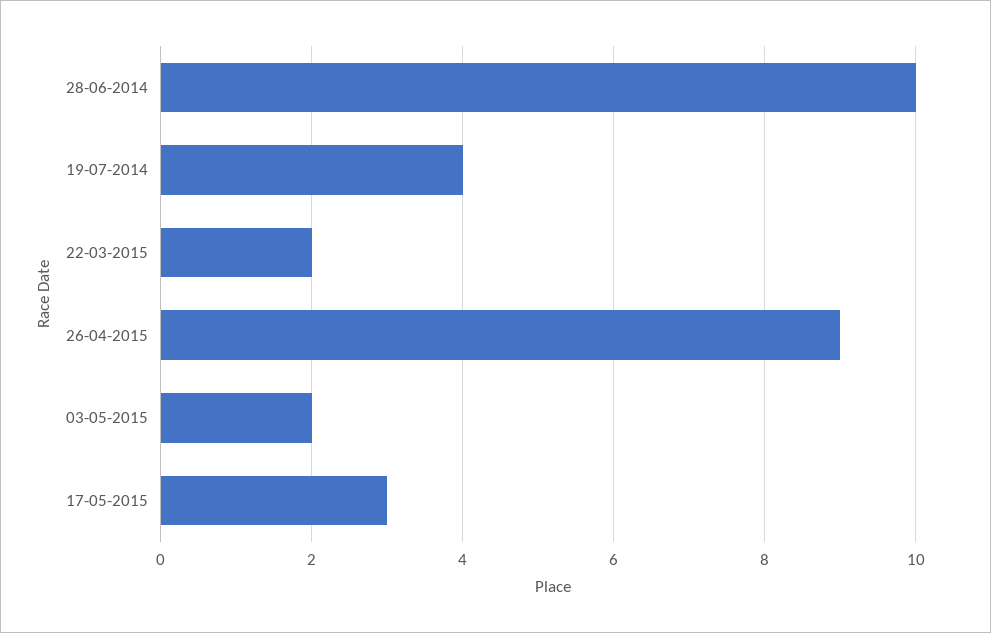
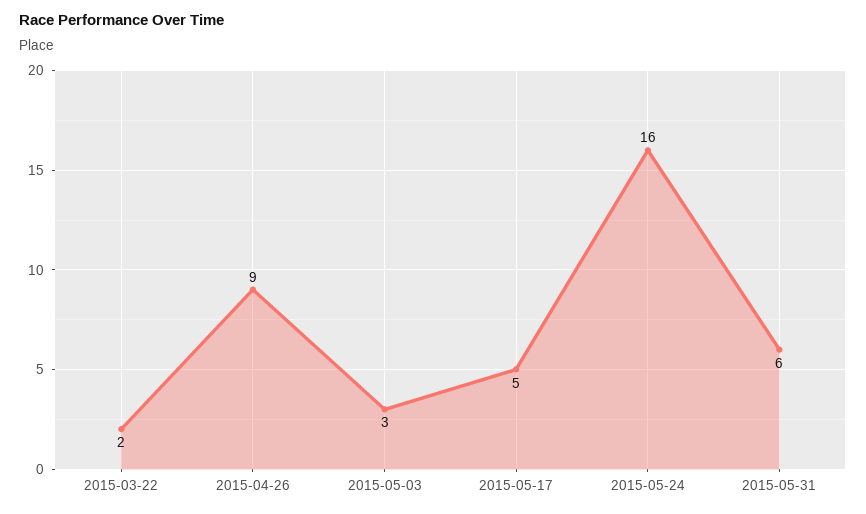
28-06-2014: 10 -> none
19-07-2014: 4 -> none
03-05-2015: 2 -> 3
17-05-2015: 3 -> 5
2015-05-24: none -> 16
2015-05-31: none -> 6

